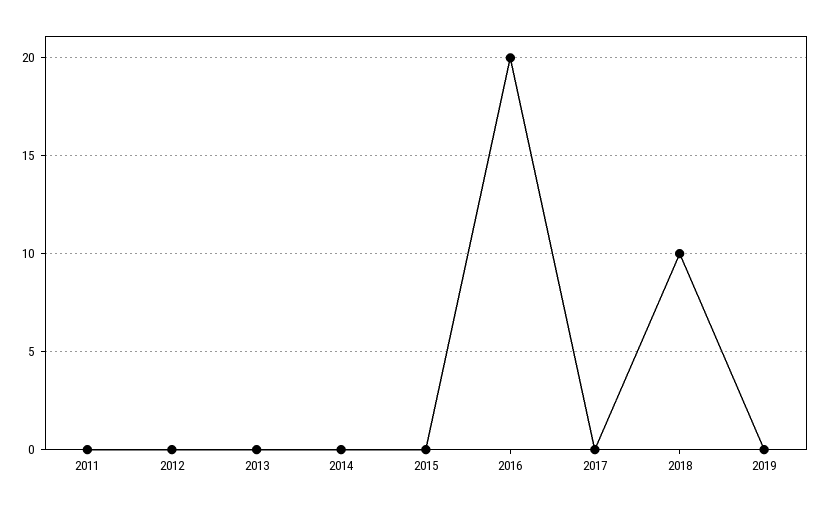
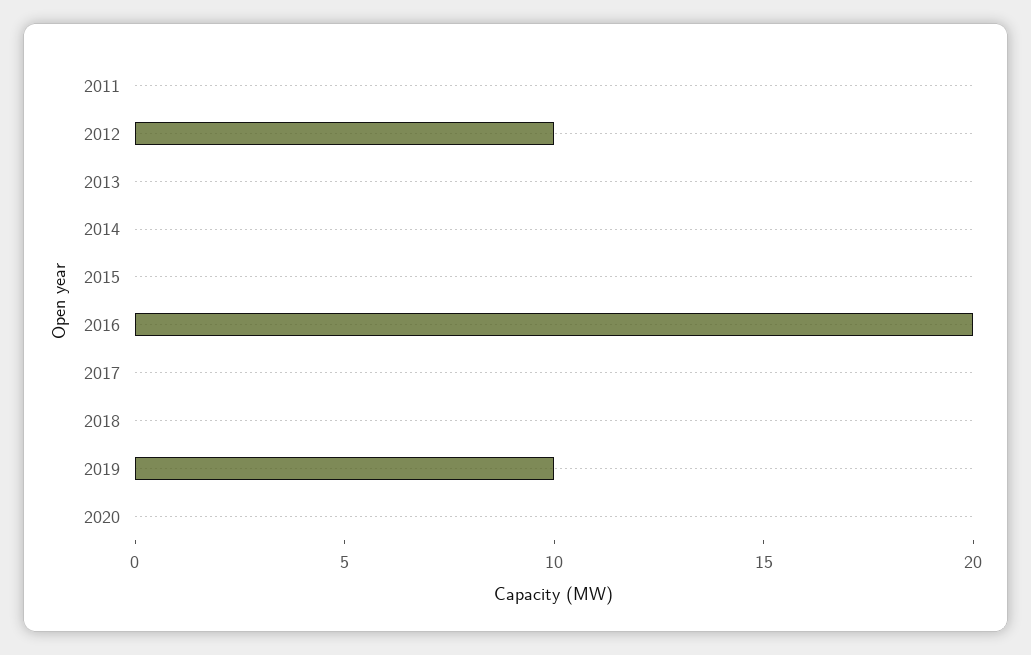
2012: 0 -> 10
2018: 10 -> 0
2019: 0 -> 10
2020: none -> 0

